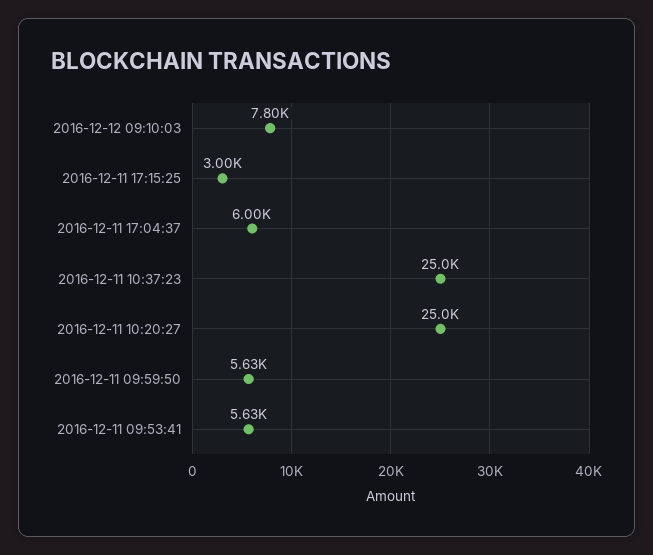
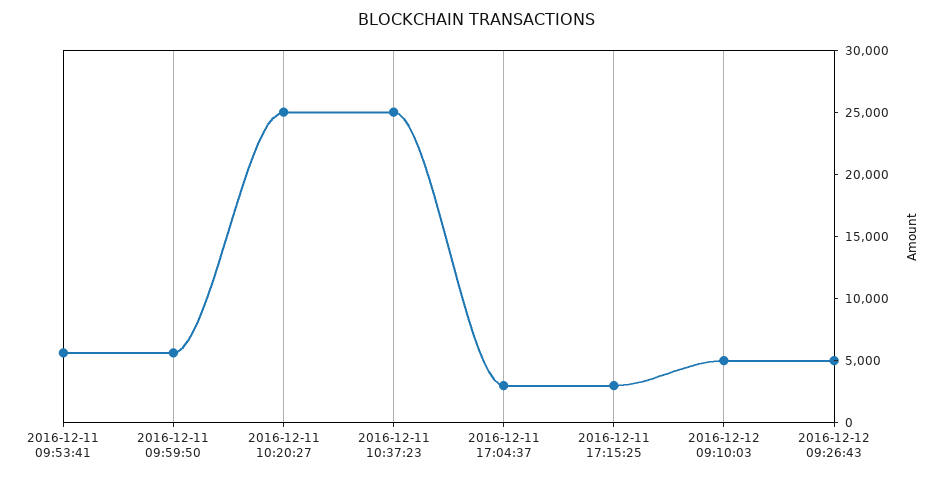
2016-12-12 09:10:03: 7800 -> 5000
2016-12-11 17:04:37: 6000 -> 3000
2016-12-12 09:26:43: none -> 5000

